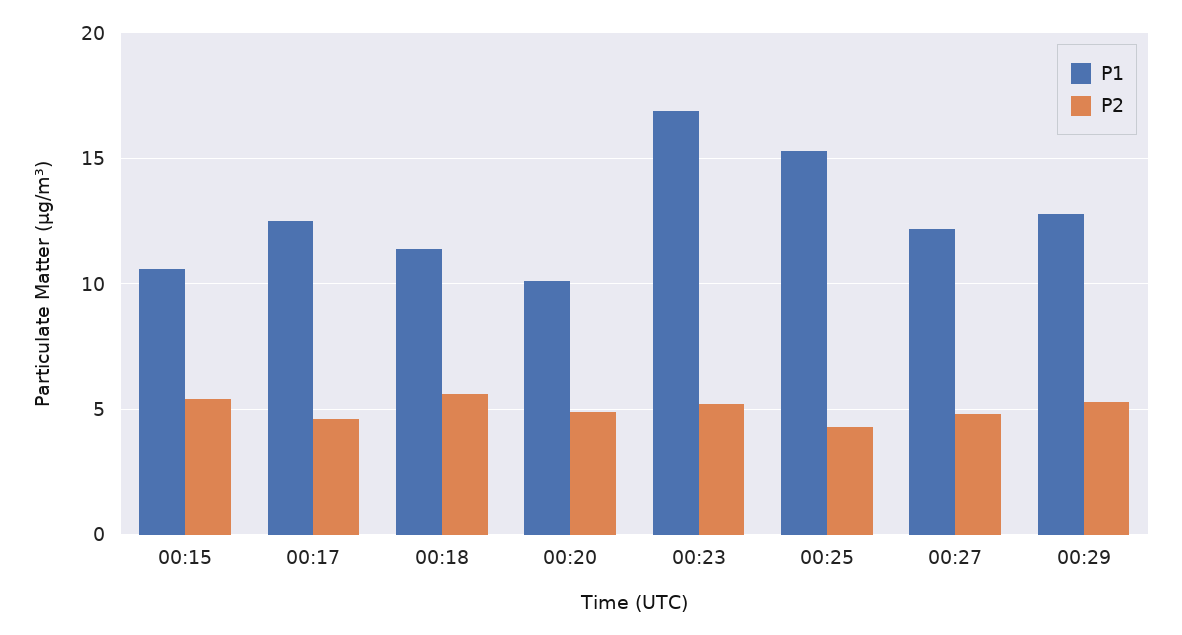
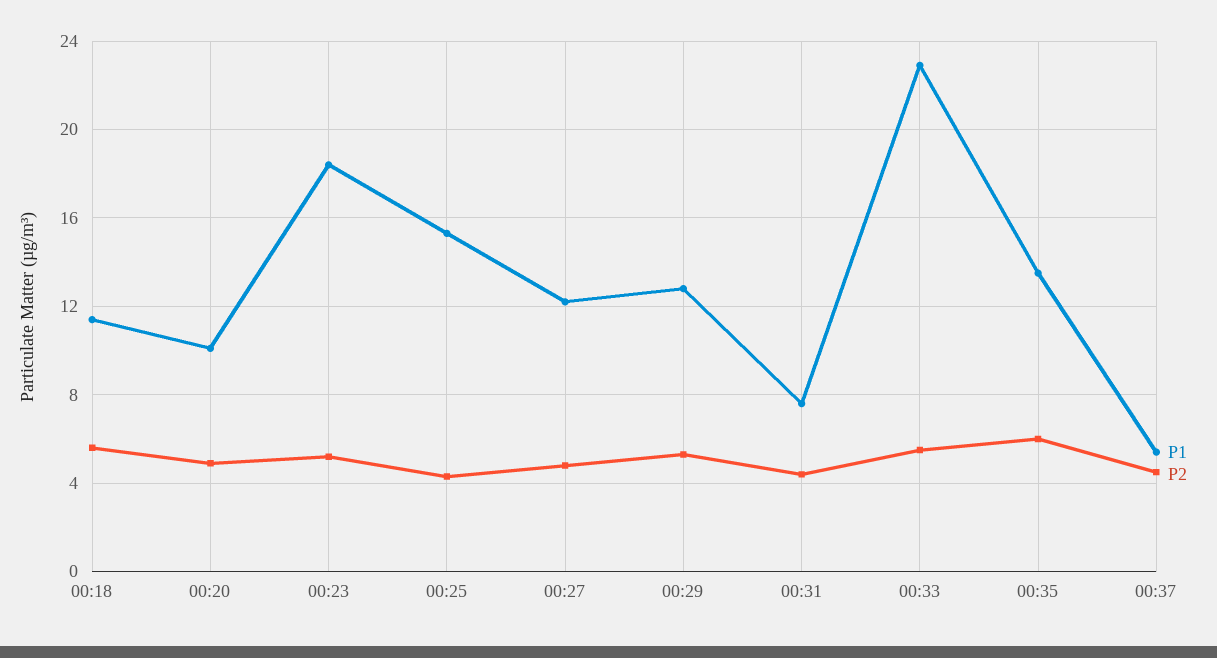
P1, 00:15: 10.5 -> none
P2, 00:15: 5.5 -> none
P1, 00:17: 12.5 -> none
P2, 00:17: 4.5 -> none
P1, 00:23: 17 -> 18.5
P1, 00:31: none -> 7.5
P2, 00:31: none -> 4.5
P1, 00:33: none -> 23
P2, 00:33: none -> 5.5
P1, 00:35: none -> 13.5
P2, 00:35: none -> 6
P1, 00:37: none -> 5.5
P2, 00:37: none -> 4.5

